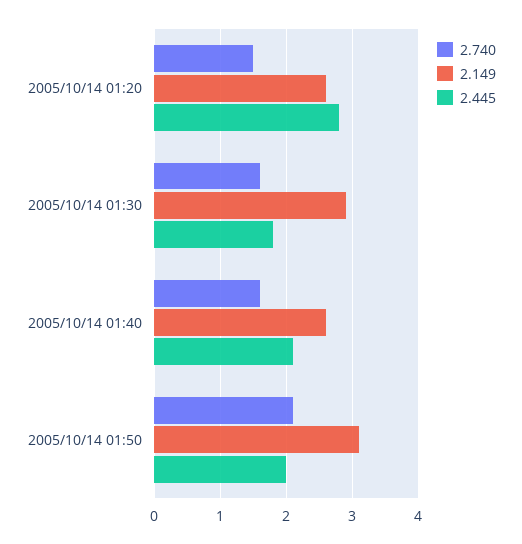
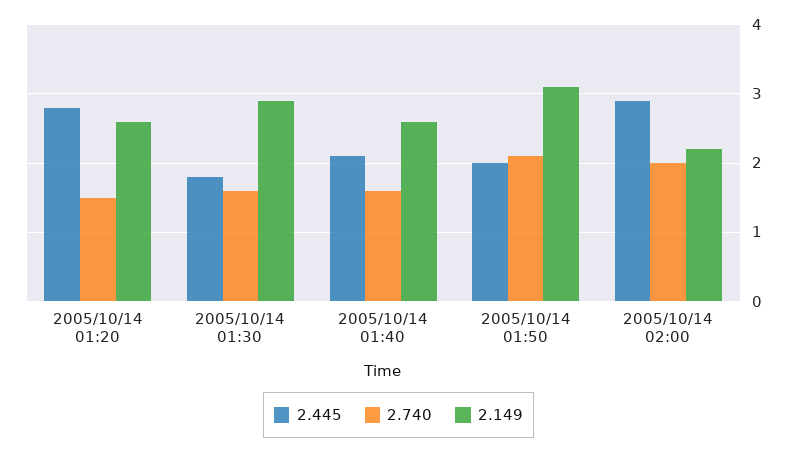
2.445, 2005/10/14 02:00: none -> 2.9
2.740, 2005/10/14 02:00: none -> 2
2.149, 2005/10/14 02:00: none -> 2.2

